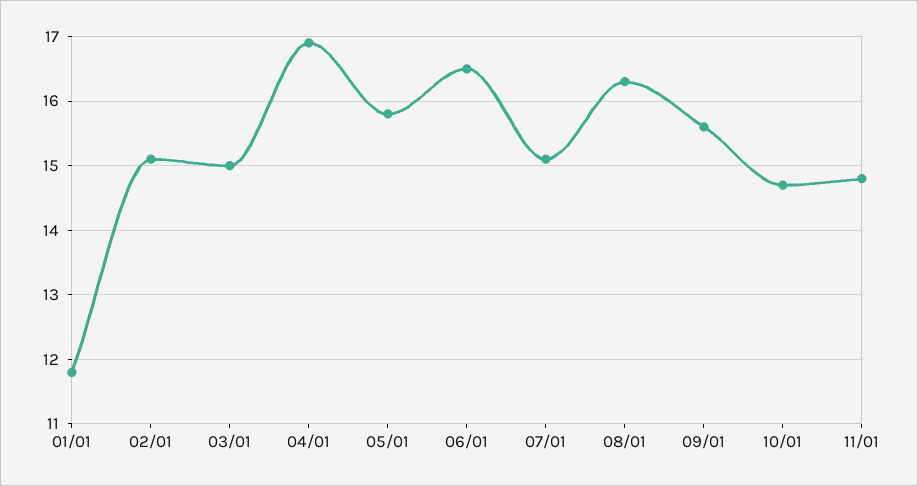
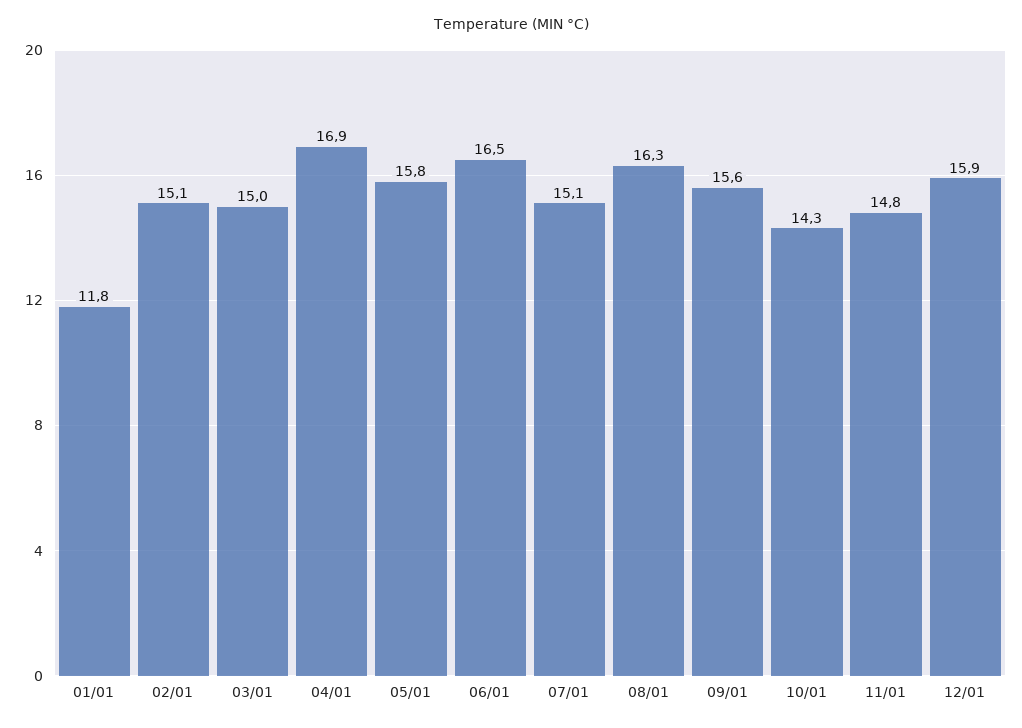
10/01: 14.7 -> 14.3
12/01: none -> 15.9

